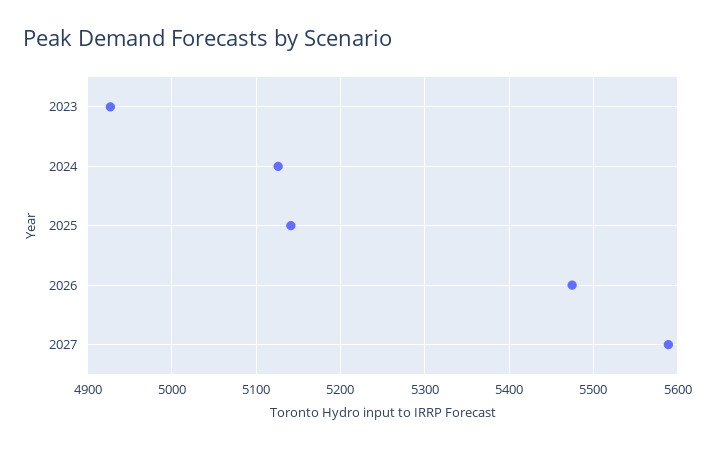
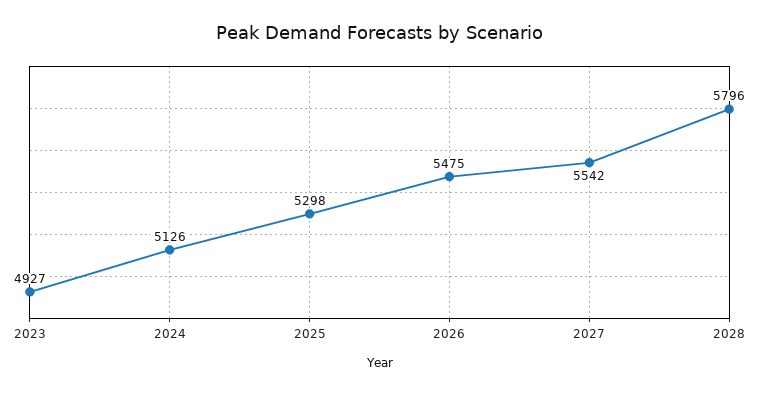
2025: 5140 -> 5298
2027: 5590 -> 5542
2028: none -> 5796

